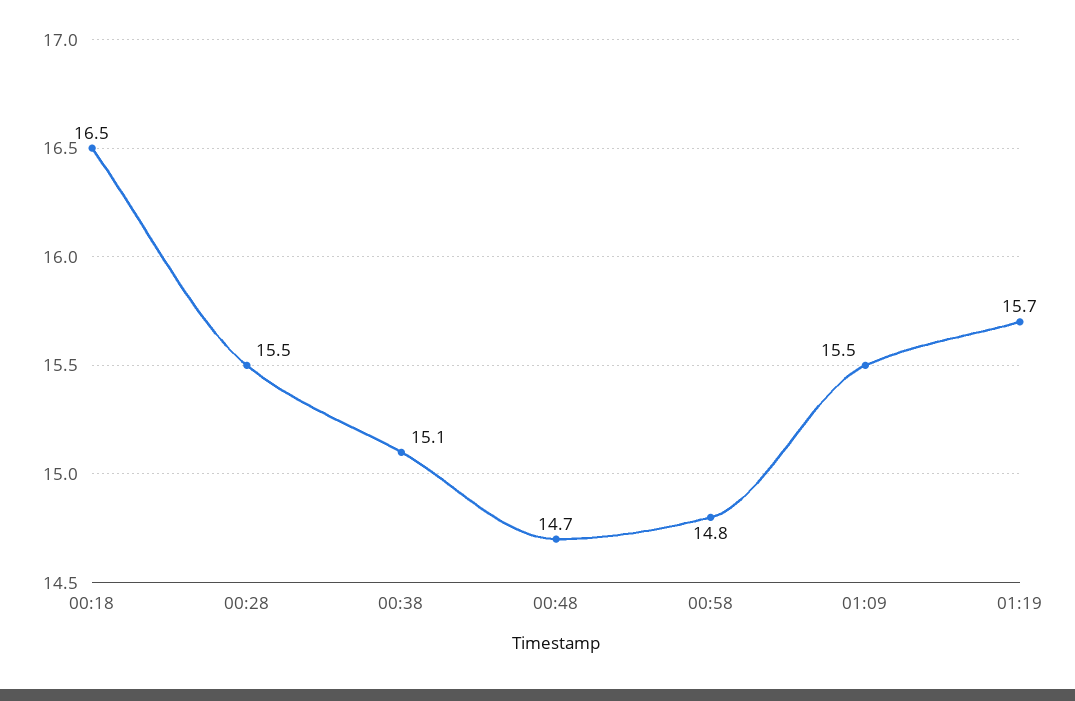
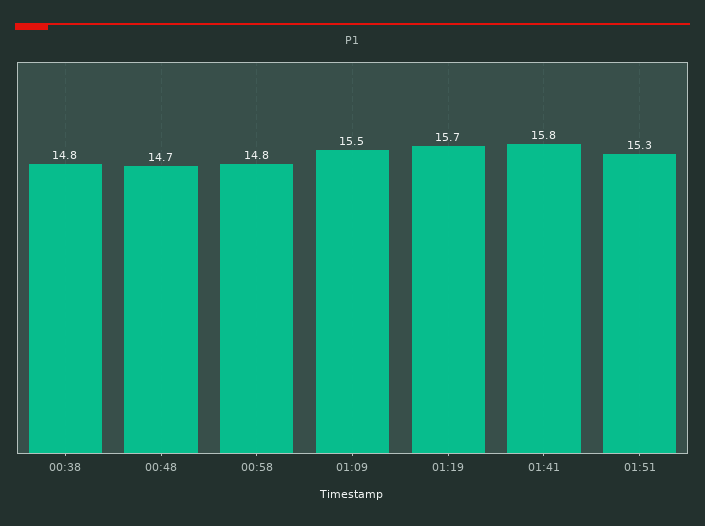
00:18: 16.5 -> none
00:28: 15.5 -> none
00:38: 15.1 -> 14.8
01:41: none -> 15.8
01:51: none -> 15.3

